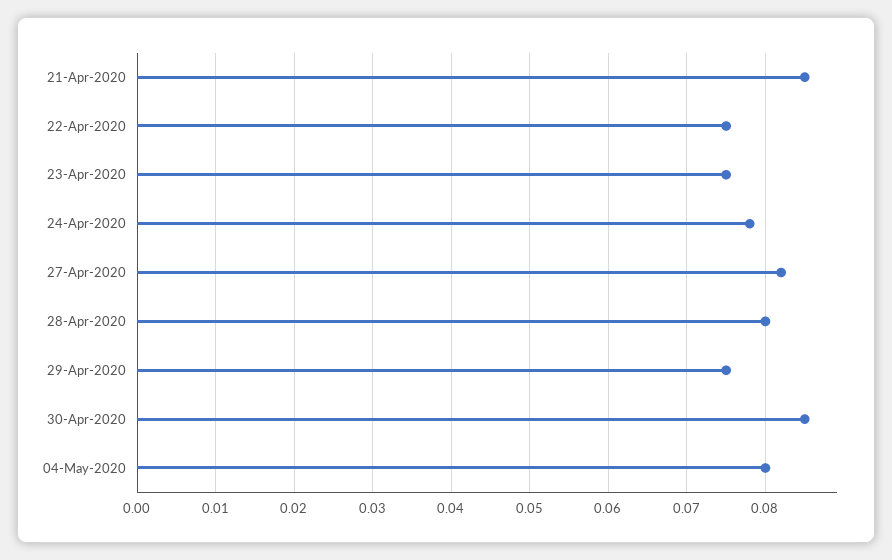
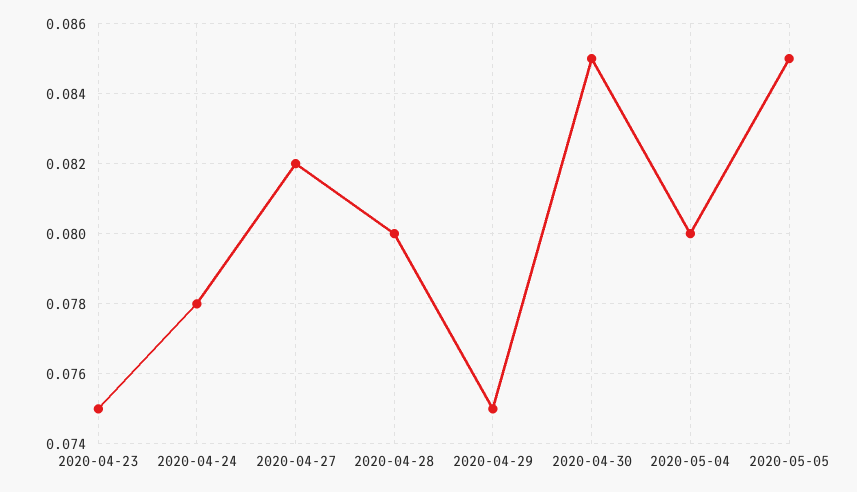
21-Apr-2020: 0.085 -> none
22-Apr-2020: 0.075 -> none
2020-05-05: none -> 0.085

